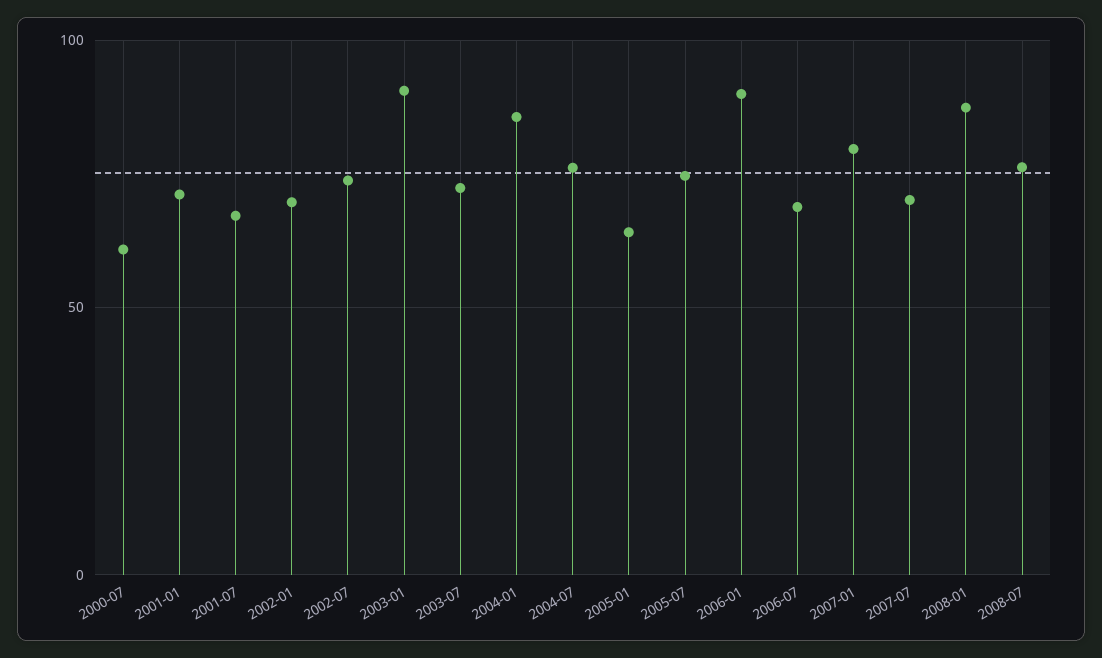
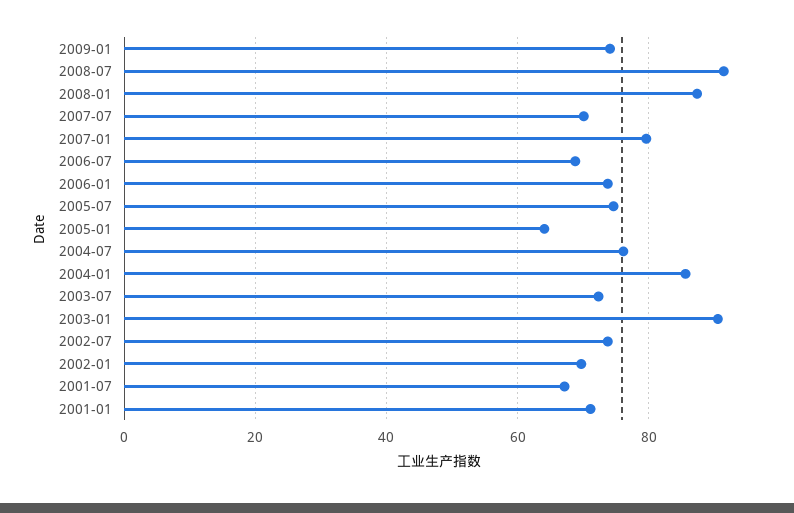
2000-07: 60 -> none
2006-01: 90 -> 74
2008-07: 75 -> 92
2009-01: none -> 74

